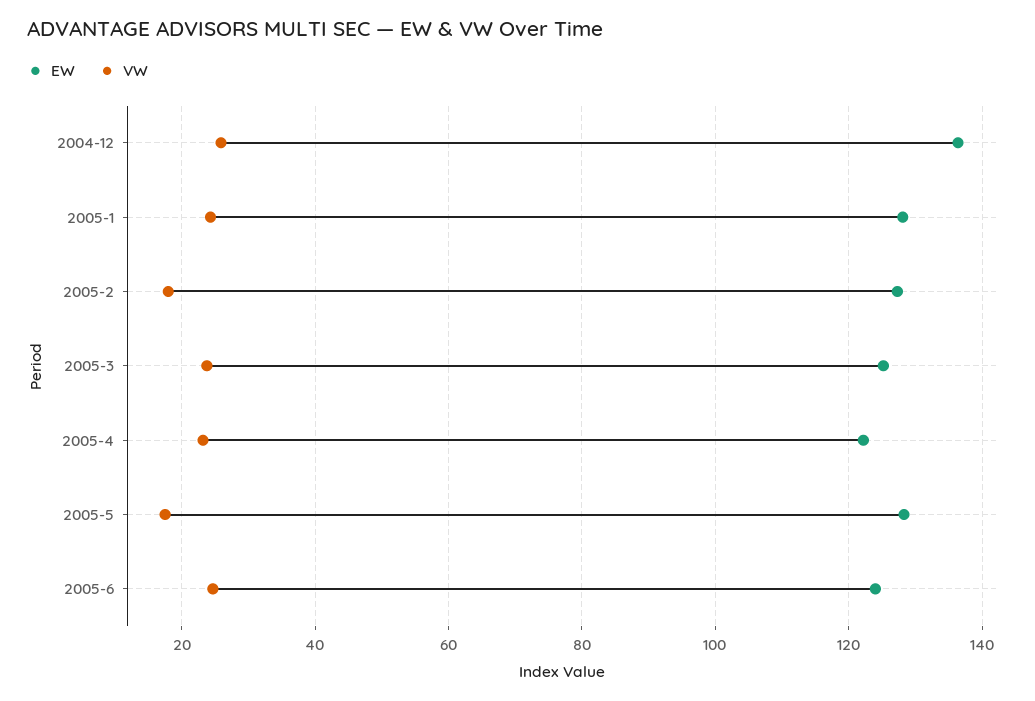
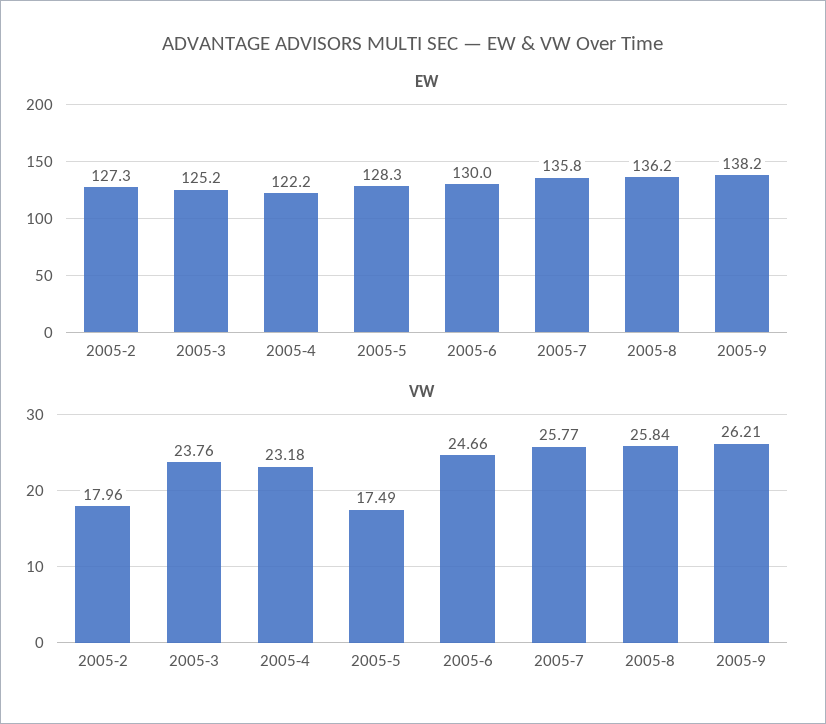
EW, 2004-12: 136 -> none
VW, 2004-12: 26 -> none
EW, 2005-1: 128 -> none
VW, 2005-1: 24 -> none
EW, 2005-6: 124 -> 130
EW, 2005-7: none -> 135.8
EW, 2005-8: none -> 136.2
EW, 2005-9: none -> 138.2
VW, 2005-7: none -> 25.77
VW, 2005-8: none -> 25.84
VW, 2005-9: none -> 26.21

